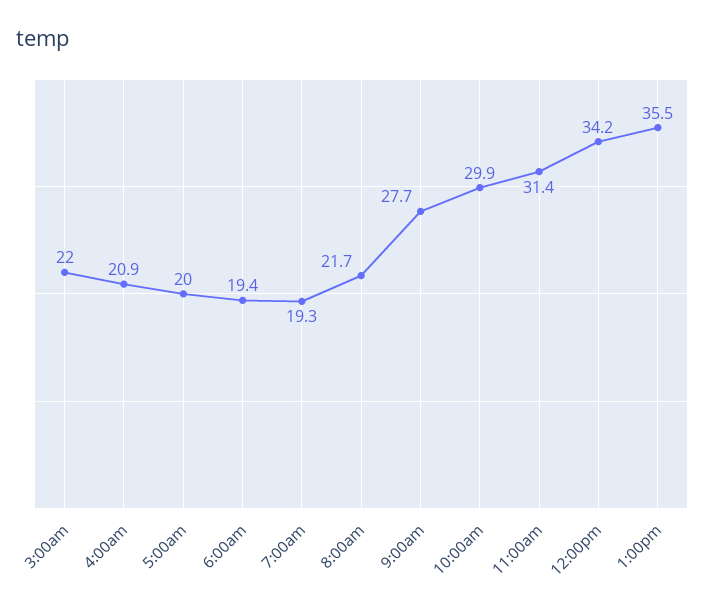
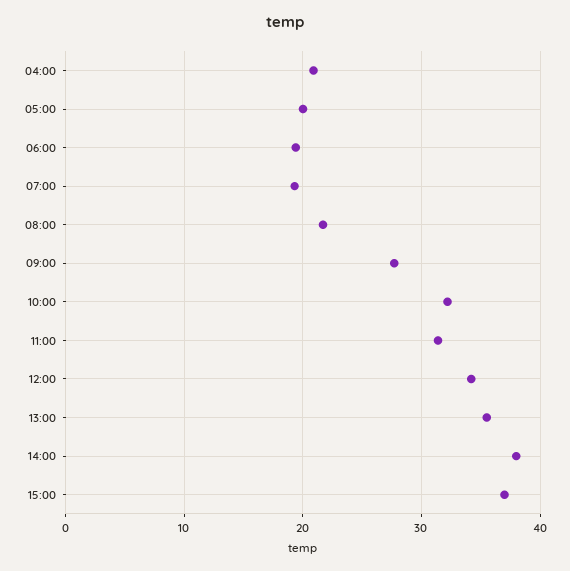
3:00am: 22 -> none
10:00am: 29.9 -> 32
14:00: none -> 38
15:00: none -> 37

